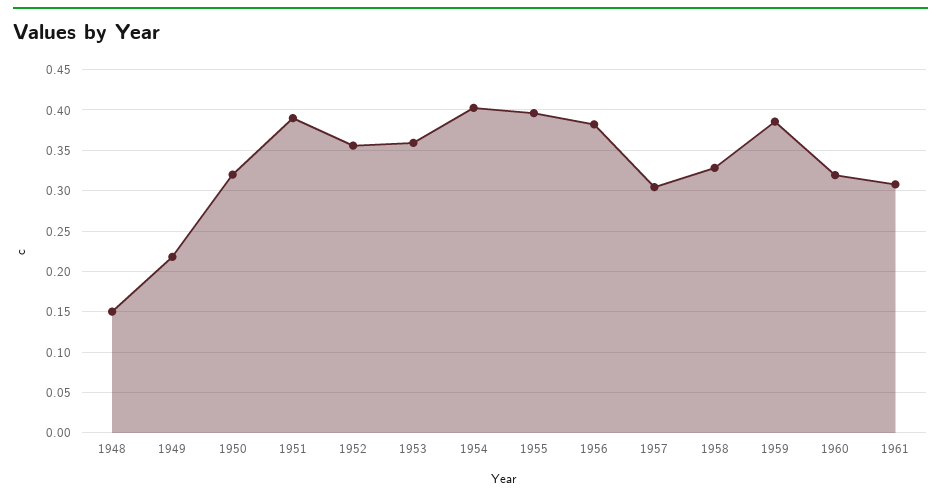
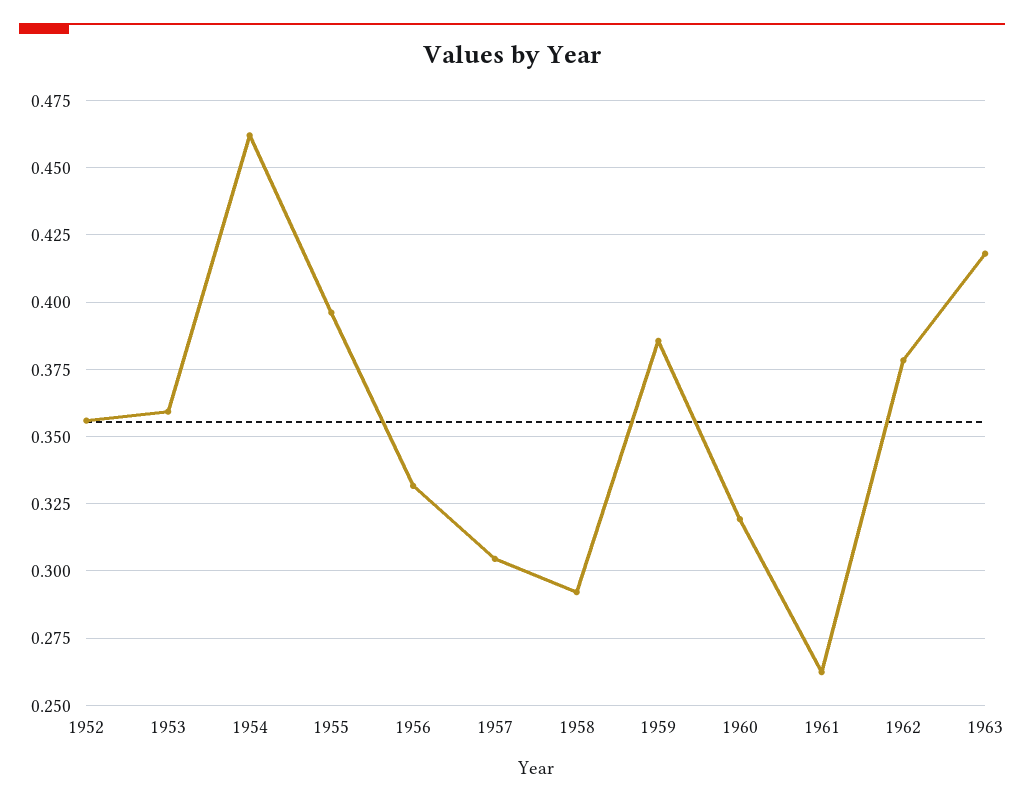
1948: 0.15 -> none
1949: 0.22 -> none
1950: 0.32 -> none
1951: 0.39 -> none
1954: 0.4 -> 0.4625
1956: 0.38 -> 0.3325
1958: 0.33 -> 0.2925
1961: 0.31 -> 0.2625
1962: none -> 0.3775
1963: none -> 0.4175

